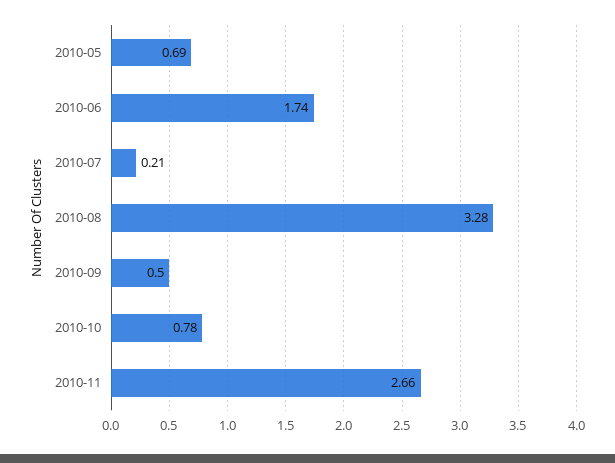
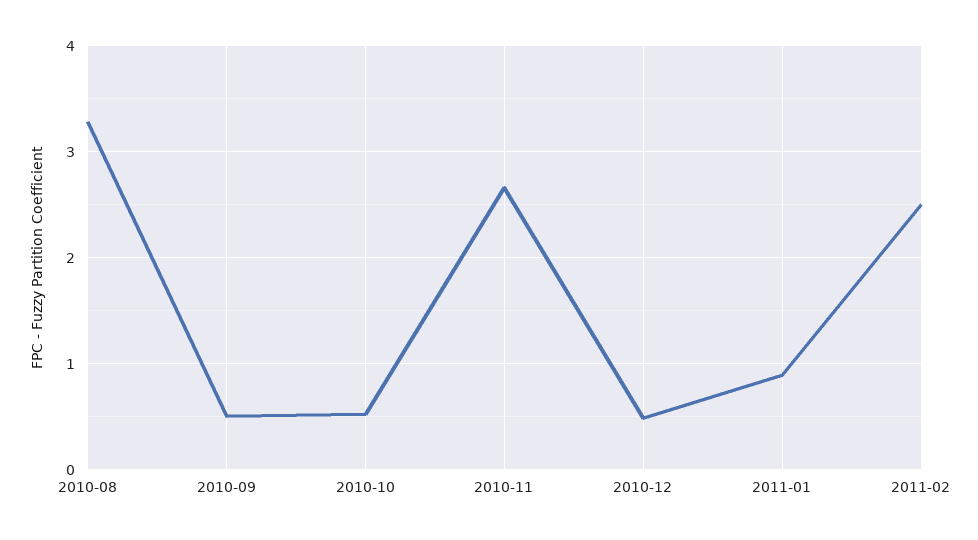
2010-05: 0.69 -> none
2010-06: 1.74 -> none
2010-07: 0.21 -> none
2010-10: 0.78 -> 0.5
2010-12: none -> 0.5
2011-01: none -> 0.9
2011-02: none -> 2.5

